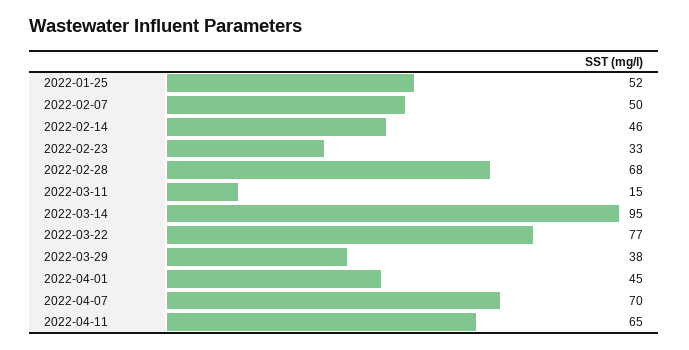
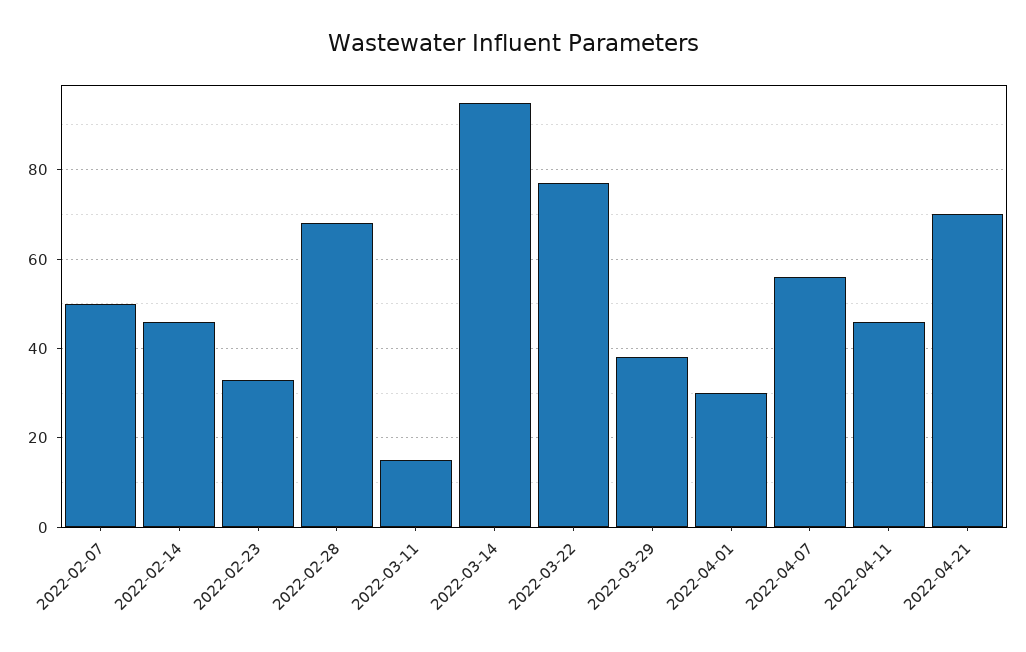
2022-01-25: 52 -> none
2022-04-01: 45 -> 30
2022-04-07: 70 -> 55
2022-04-11: 65 -> 45
2022-04-21: none -> 70

